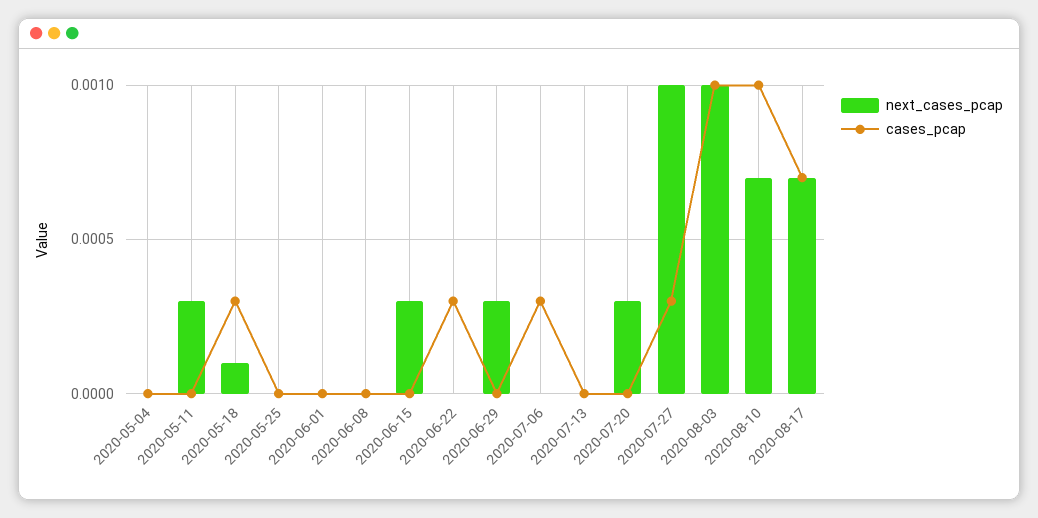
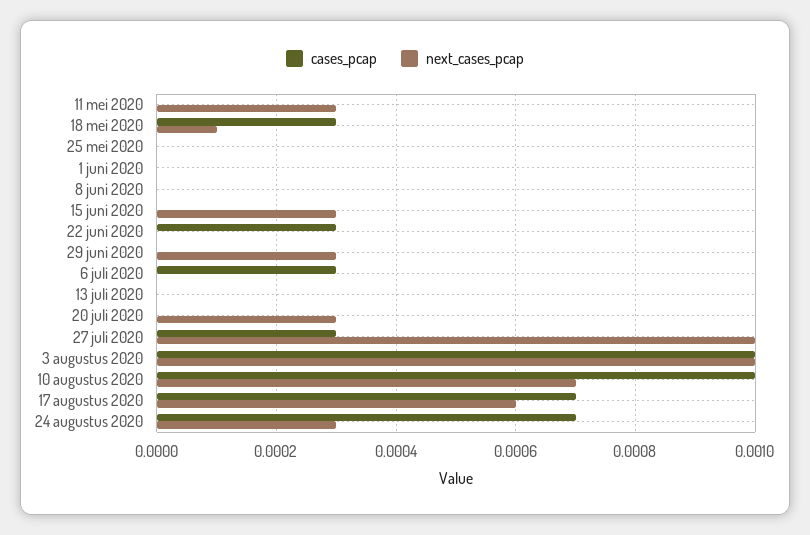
next_cases_pcap, 2020-05-04: 0 -> none
cases_pcap, 2020-05-04: 0 -> none
next_cases_pcap, 2020-08-17: 0.0007 -> 0.0006
cases_pcap, 24 augustus 2020: none -> 0.0007
next_cases_pcap, 24 augustus 2020: none -> 0.0003

